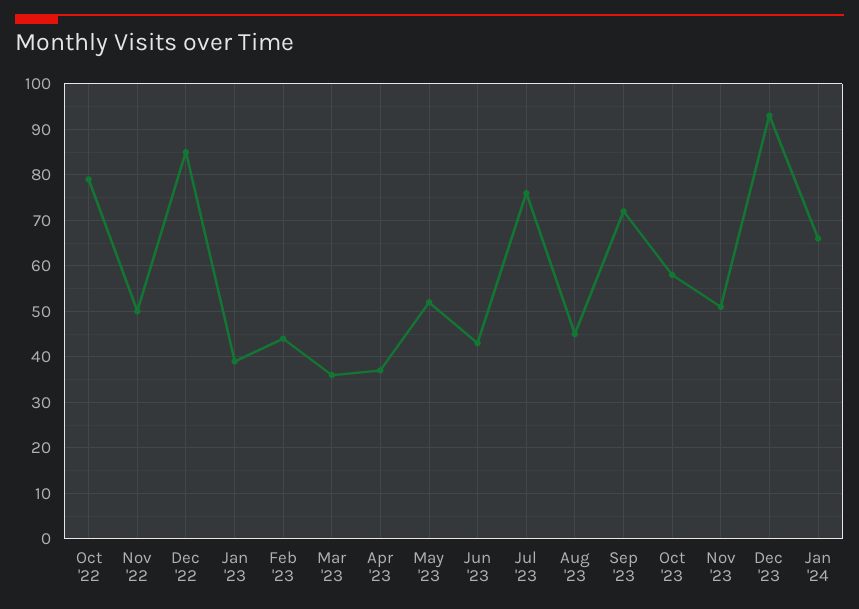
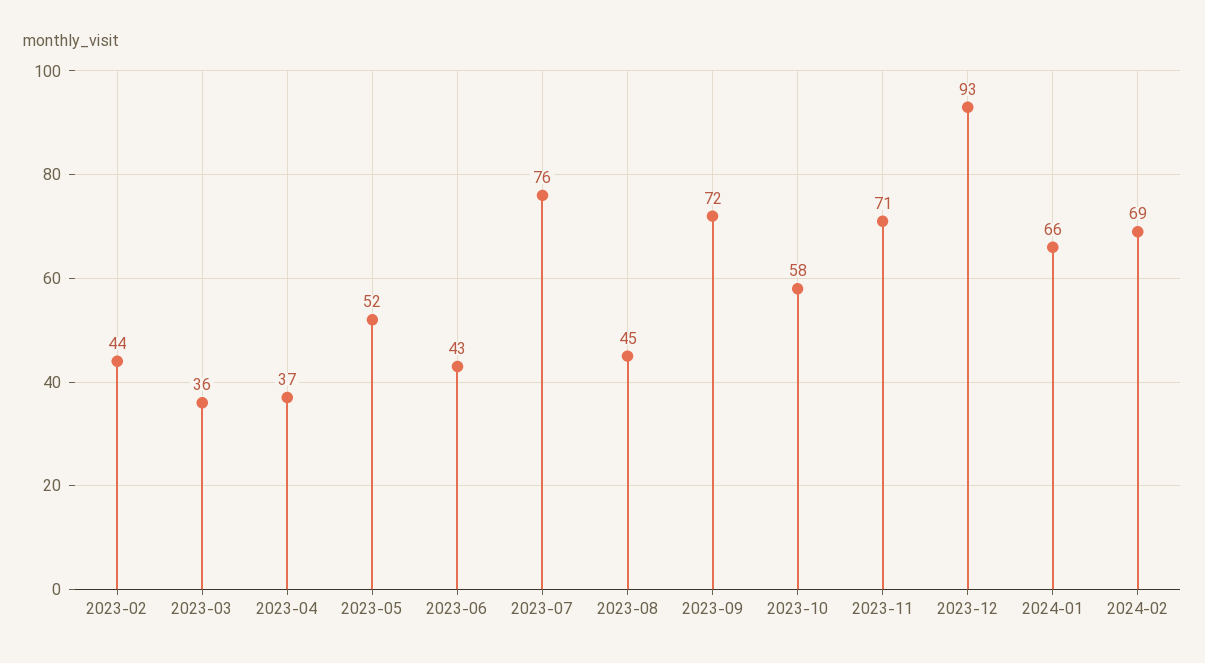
Oct '22: 80 -> none
Nov '22: 50 -> none
Dec '22: 85 -> none
Jan '23: 40 -> none
Nov '23: 50 -> 71
2024-02: none -> 69

